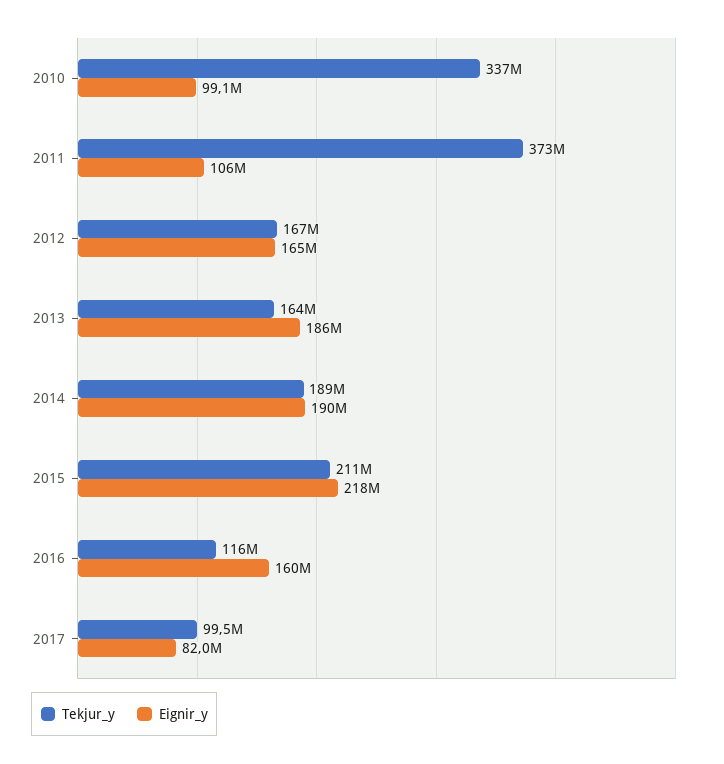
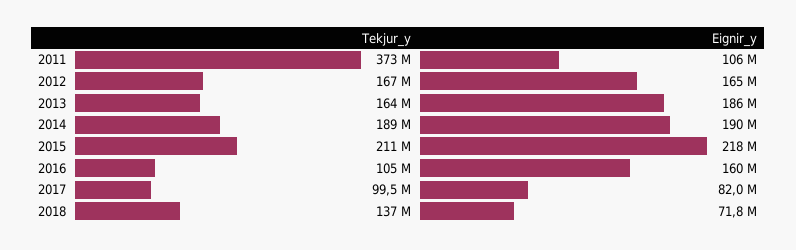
Tekjur_y, 2010: 337000000 -> none
Eignir_y, 2010: 99100000 -> none
Tekjur_y, 2016: 116000000 -> 105000000
Tekjur_y, 2018: none -> 137000000
Eignir_y, 2018: none -> 71800000

